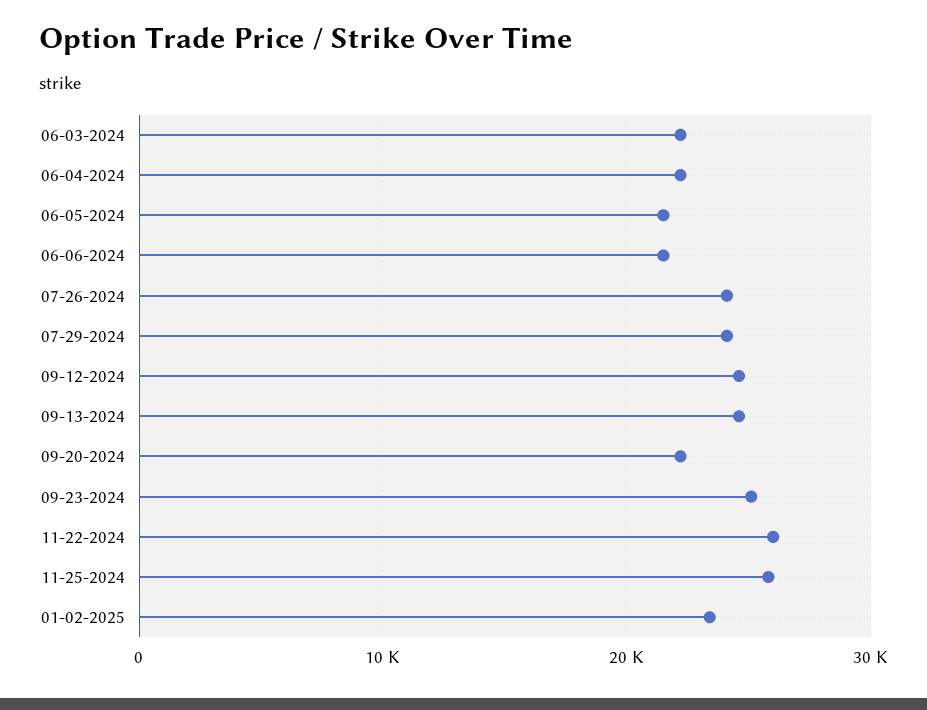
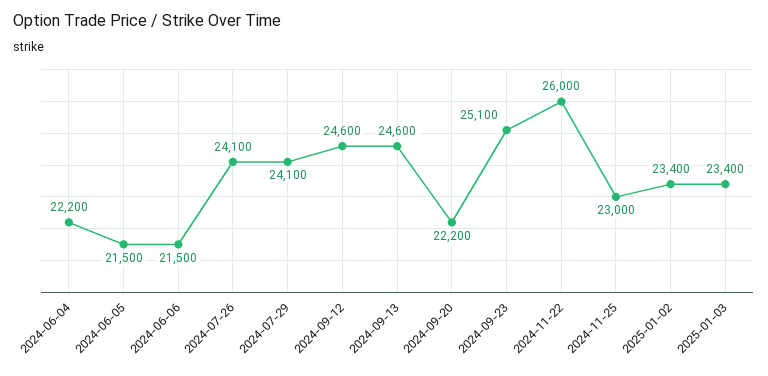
06-03-2024: 22000 -> none
11-25-2024: 26000 -> 23000
2025-01-03: none -> 23400

